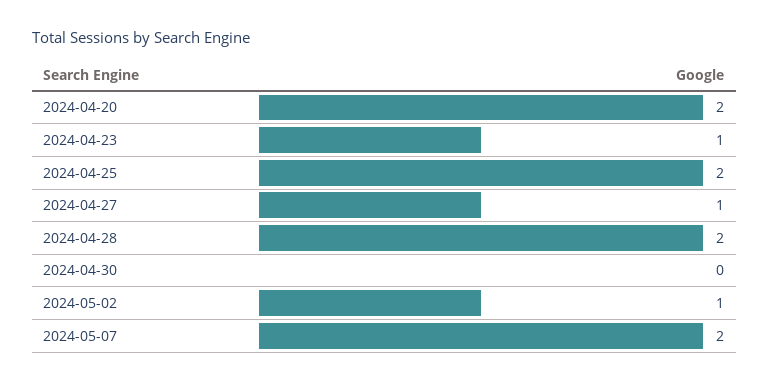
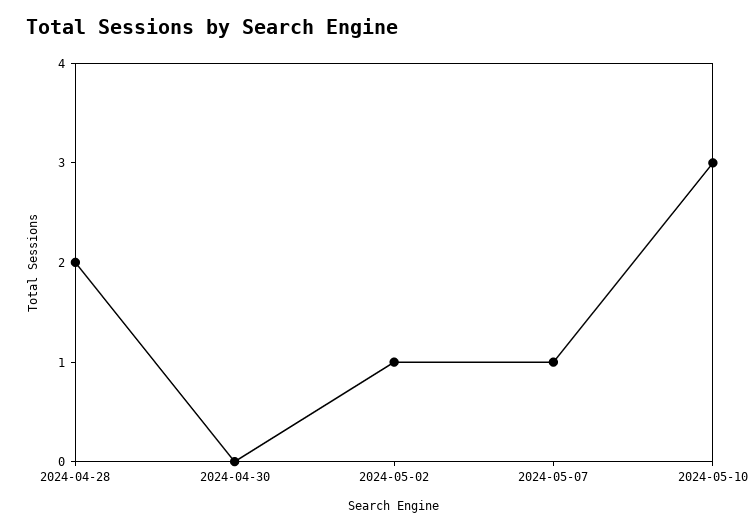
2024-04-20: 2 -> none
2024-04-23: 1 -> none
2024-04-25: 2 -> none
2024-04-27: 1 -> none
2024-05-07: 2 -> 1
2024-05-10: none -> 3

